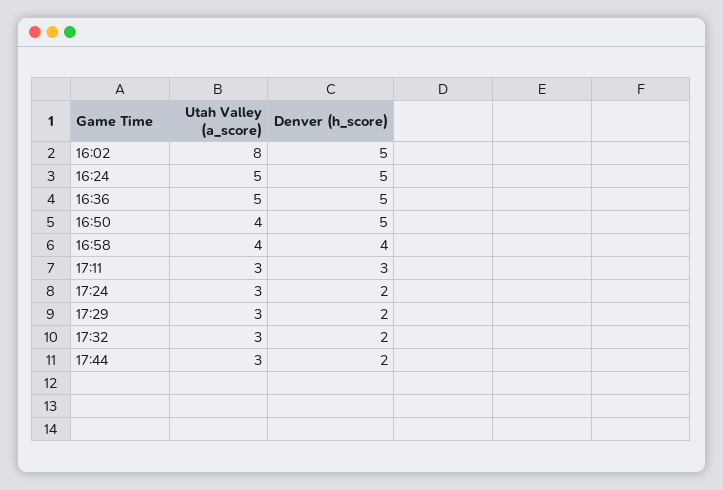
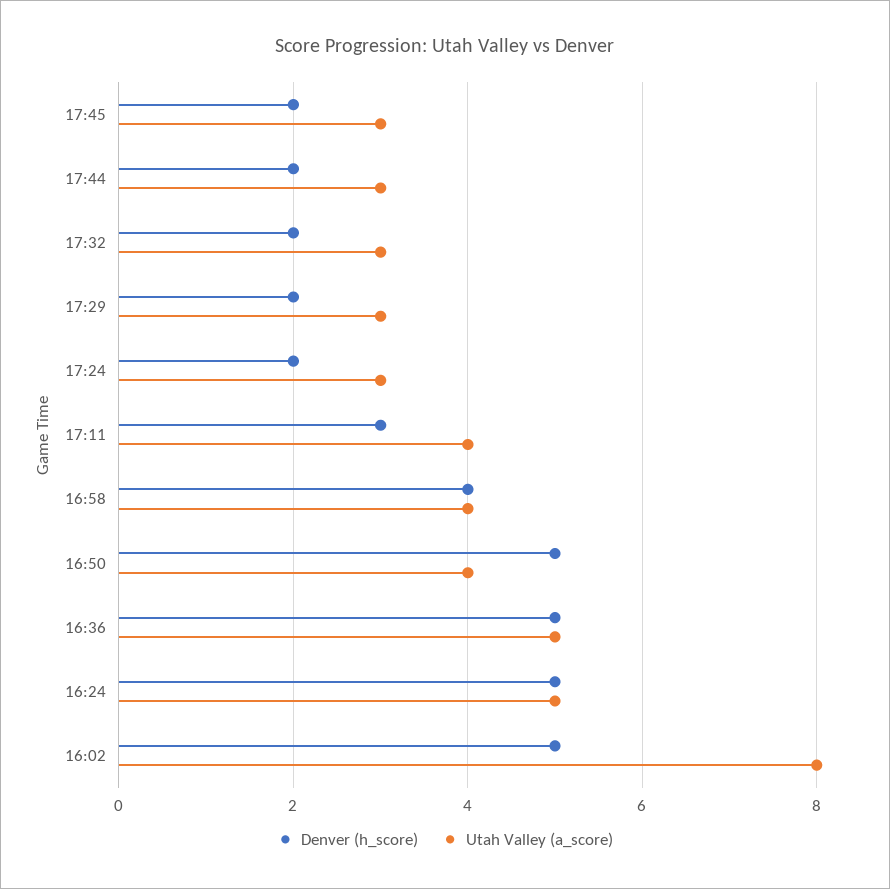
Utah Valley (a_score), 17:11: 3 -> 4
Denver (h_score), 17:45: none -> 2
Utah Valley (a_score), 17:45: none -> 3

